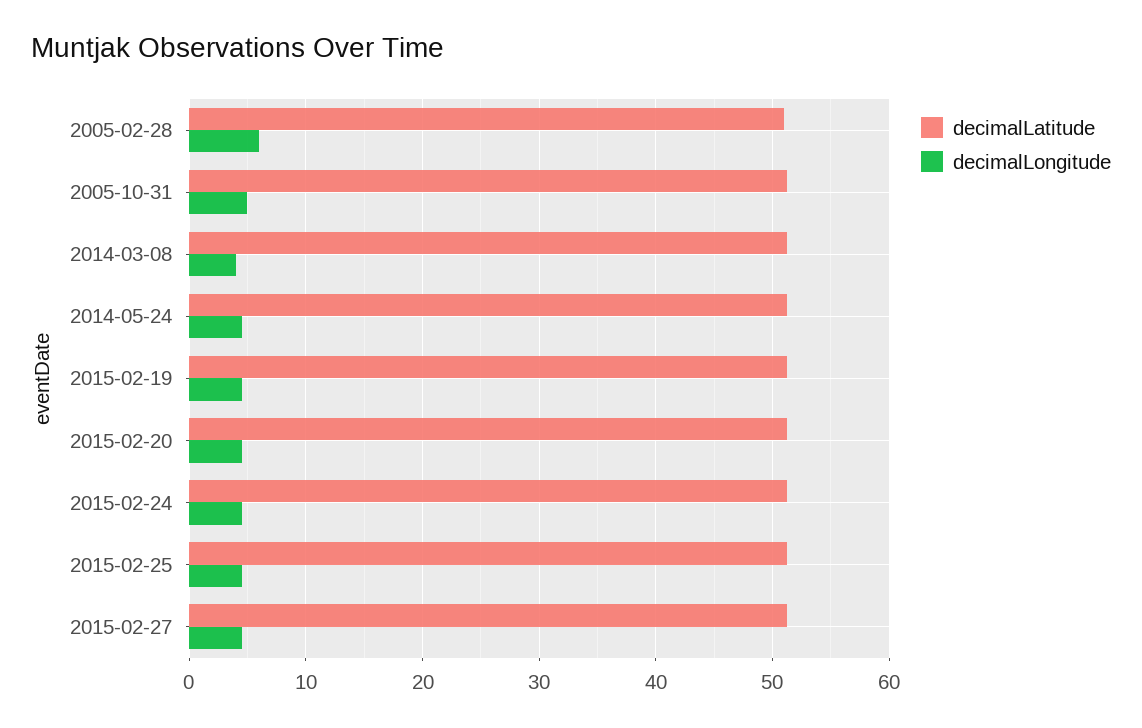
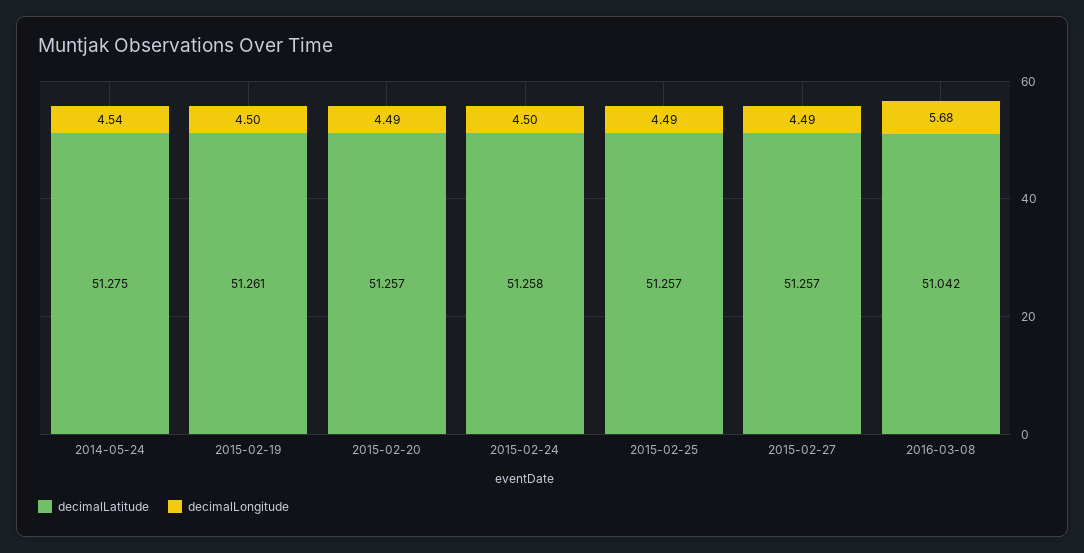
decimalLatitude, 2005-02-28: 51 -> none
decimalLongitude, 2005-02-28: 6 -> none
decimalLatitude, 2005-10-31: 51 -> none
decimalLongitude, 2005-10-31: 5 -> none
decimalLatitude, 2014-03-08: 51 -> none
decimalLongitude, 2014-03-08: 4 -> none
decimalLatitude, 2016-03-08: none -> 51.042
decimalLongitude, 2016-03-08: none -> 5.68

